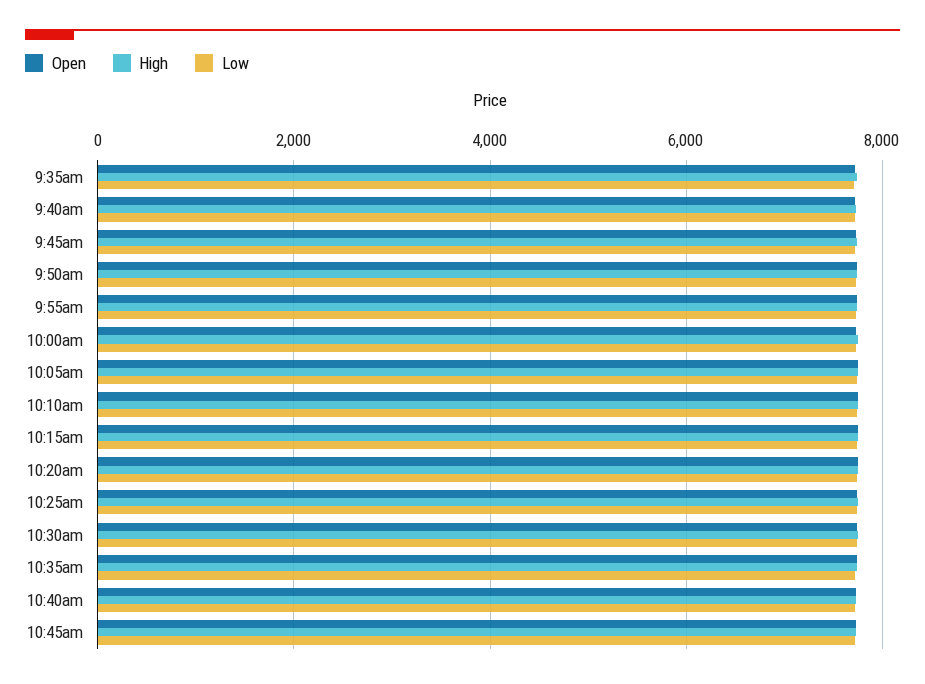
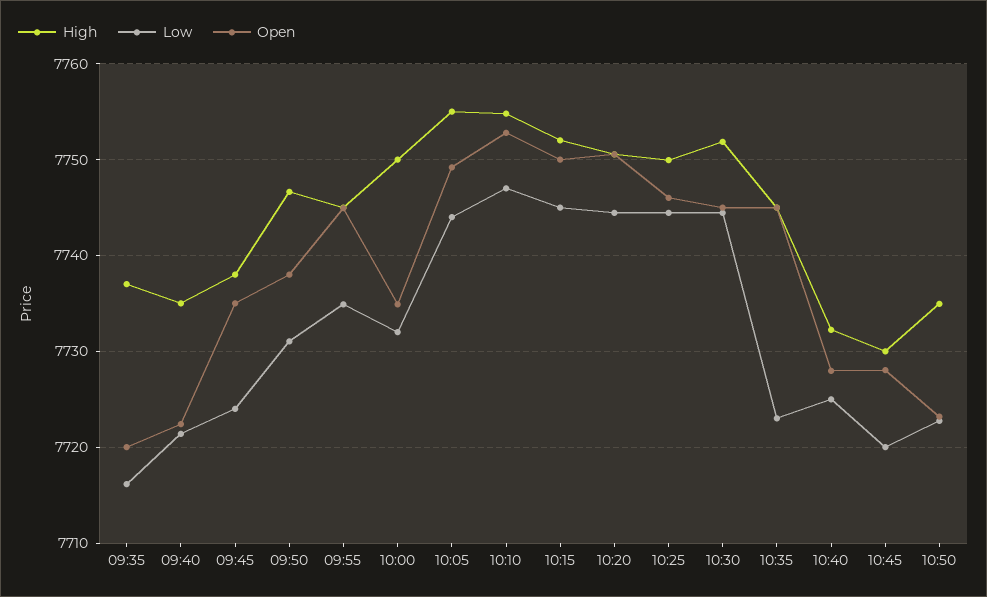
High, 10:50: none -> 7735
Low, 10:50: none -> 7723
Open, 10:50: none -> 7723

